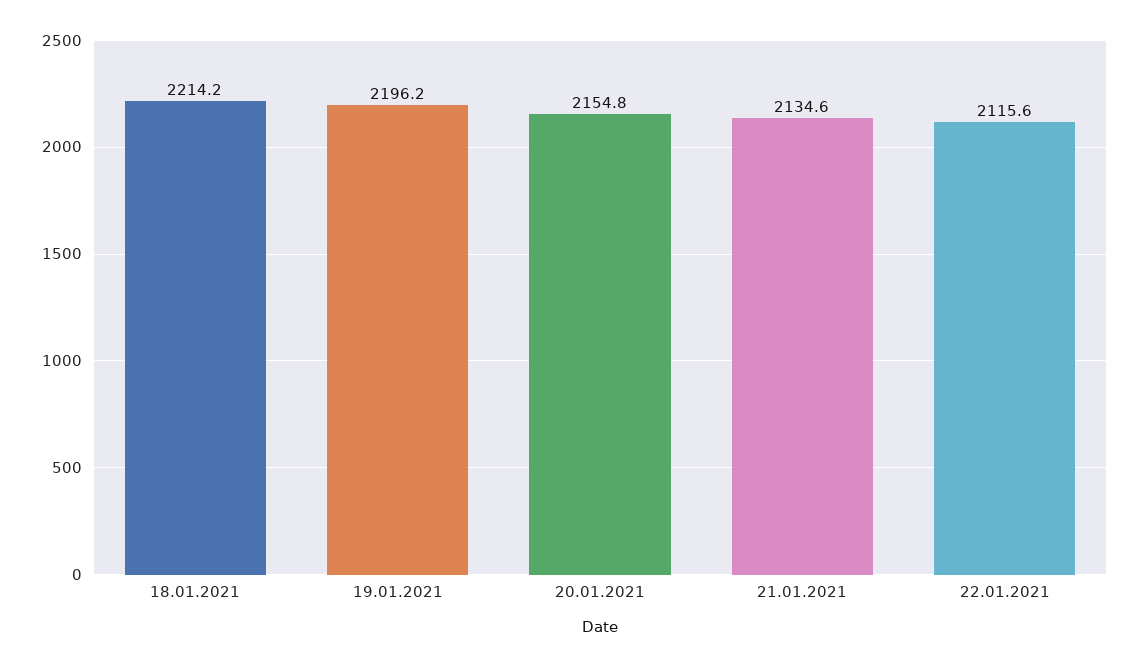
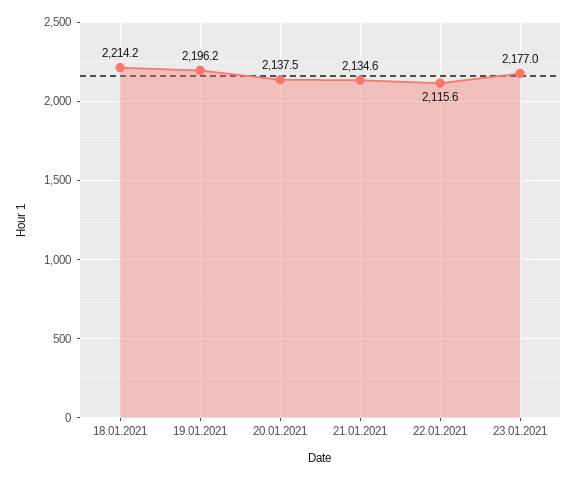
20.01.2021: 2154.8 -> 2137.5
23.01.2021: none -> 2177

